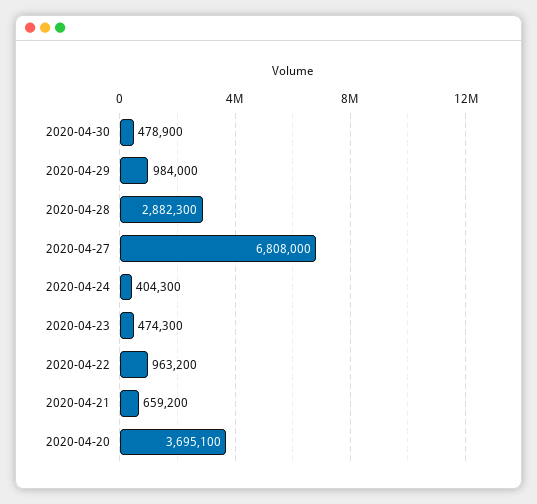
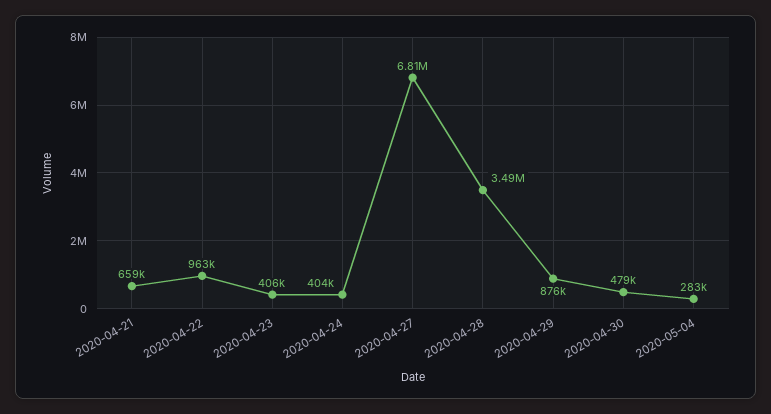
2020-04-29: 984000 -> 876000
2020-04-28: 2882300 -> 3490000
2020-04-23: 474300 -> 406000
2020-04-20: 3695100 -> none
2020-05-04: none -> 283000

